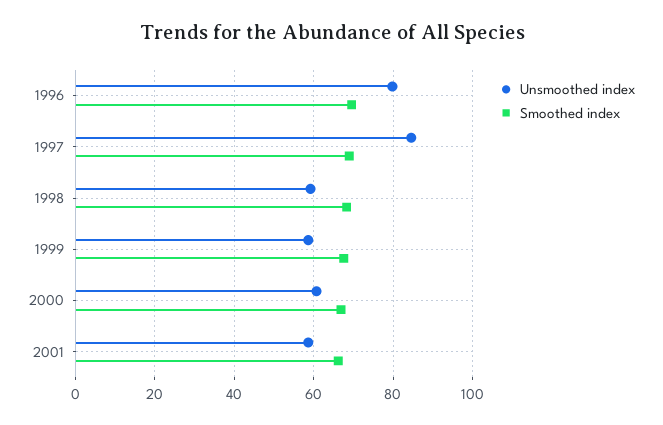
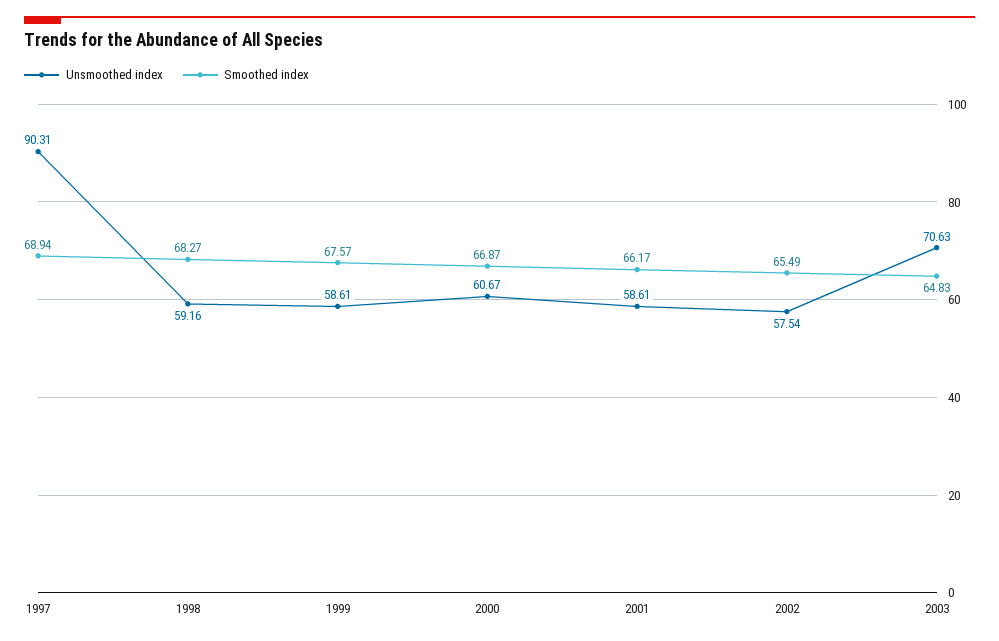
Unsmoothed index, 1996: 80 -> none
Smoothed index, 1996: 70 -> none
Unsmoothed index, 1997: 84 -> 90.31
Unsmoothed index, 2002: none -> 57.54
Smoothed index, 2002: none -> 65.49
Unsmoothed index, 2003: none -> 70.63
Smoothed index, 2003: none -> 64.83

